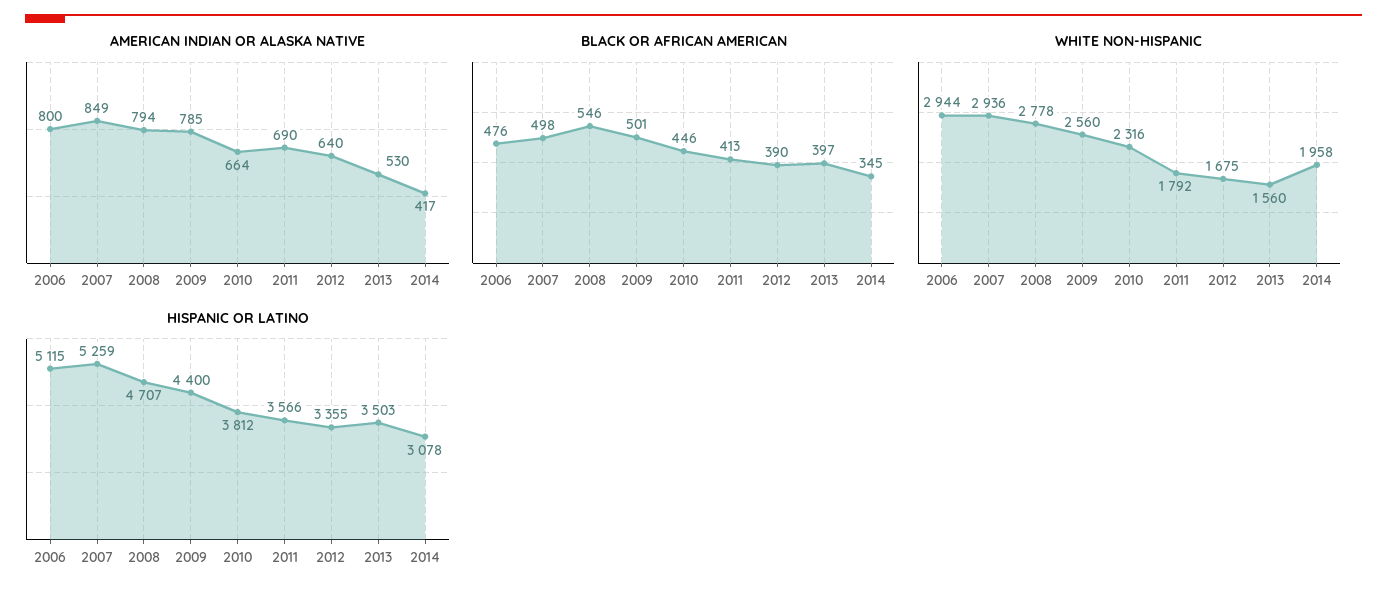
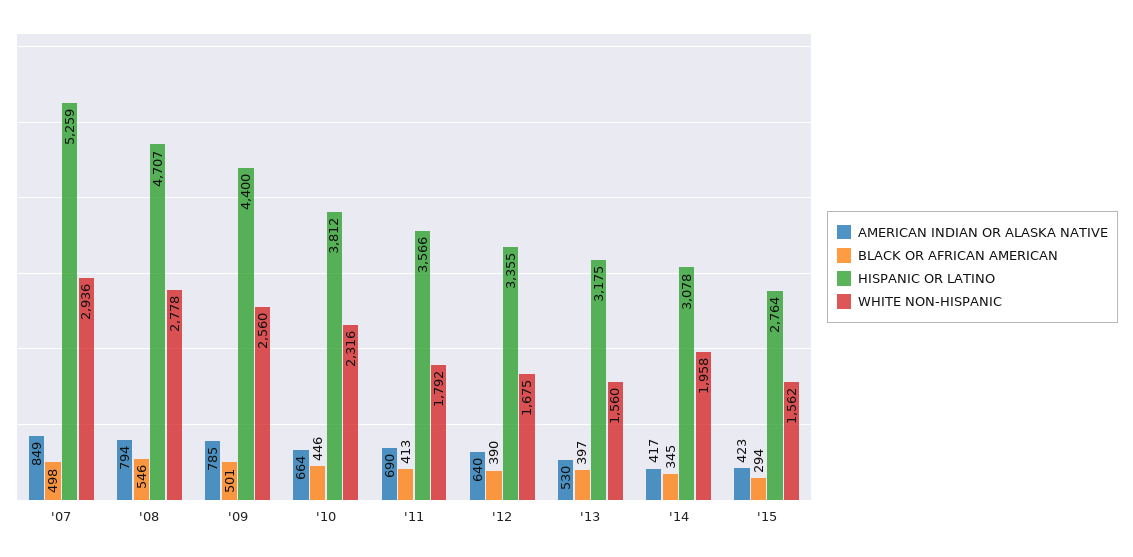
AMERICAN INDIAN OR ALASKA NATIVE, 2006: 800 -> none
BLACK OR AFRICAN AMERICAN, 2006: 476 -> none
WHITE NON-HISPANIC, 2006: 2944 -> none
HISPANIC OR LATINO, 2006: 5115 -> none
HISPANIC OR LATINO, 2013: 3503 -> 3175
AMERICAN INDIAN OR ALASKA NATIVE, '15: none -> 423
BLACK OR AFRICAN AMERICAN, '15: none -> 294
HISPANIC OR LATINO, '15: none -> 2764
WHITE NON-HISPANIC, '15: none -> 1562

